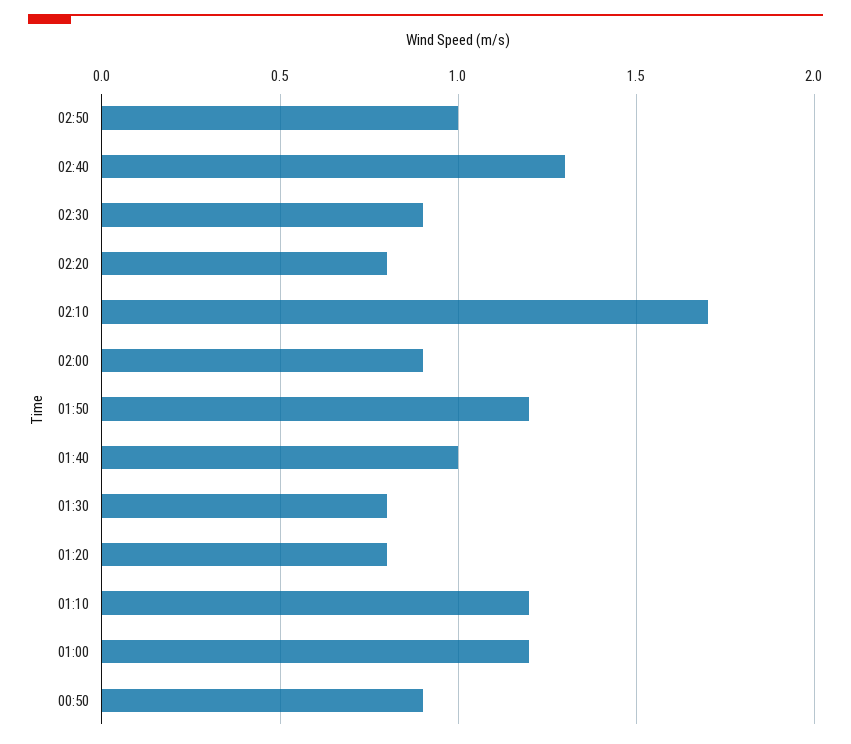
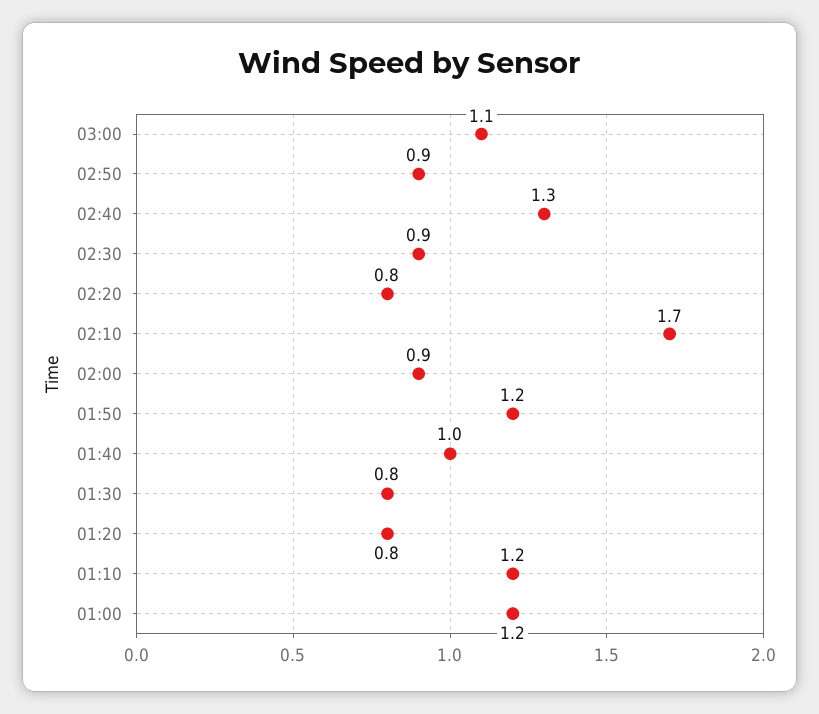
02:50: 1 -> 0.9
00:50: 0.9 -> none
03:00: none -> 1.1

